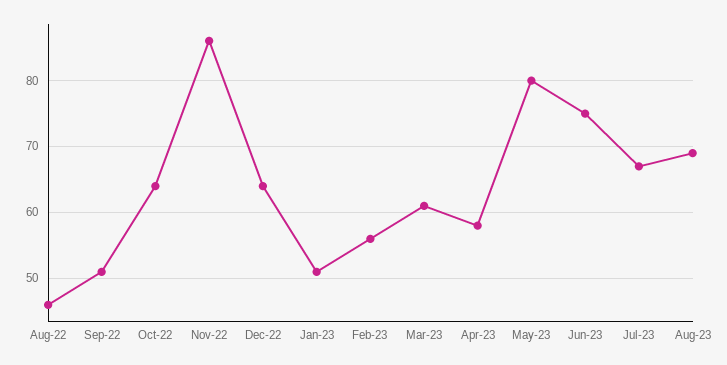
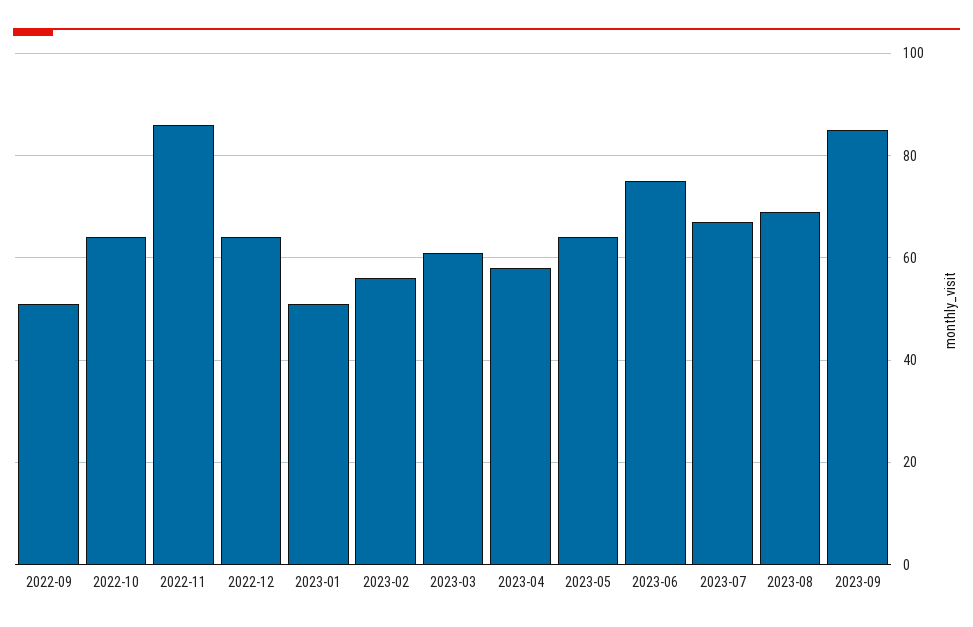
Aug-22: 46 -> none
May-23: 80 -> 65
2023-09: none -> 85

